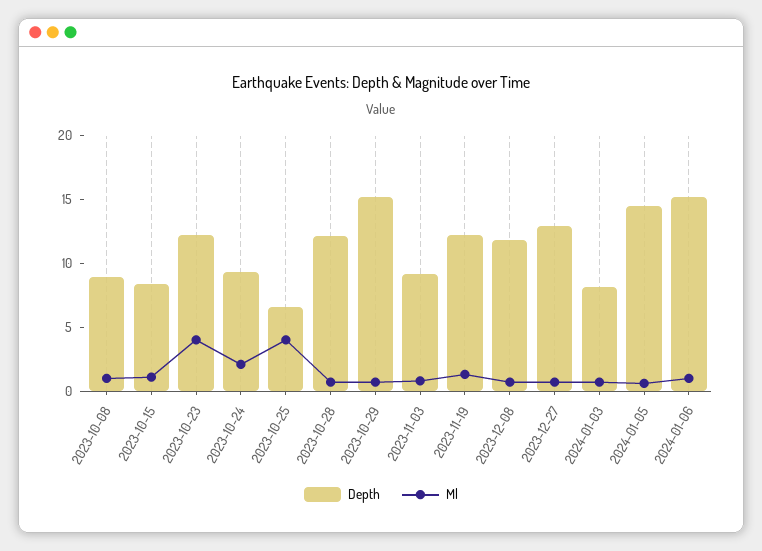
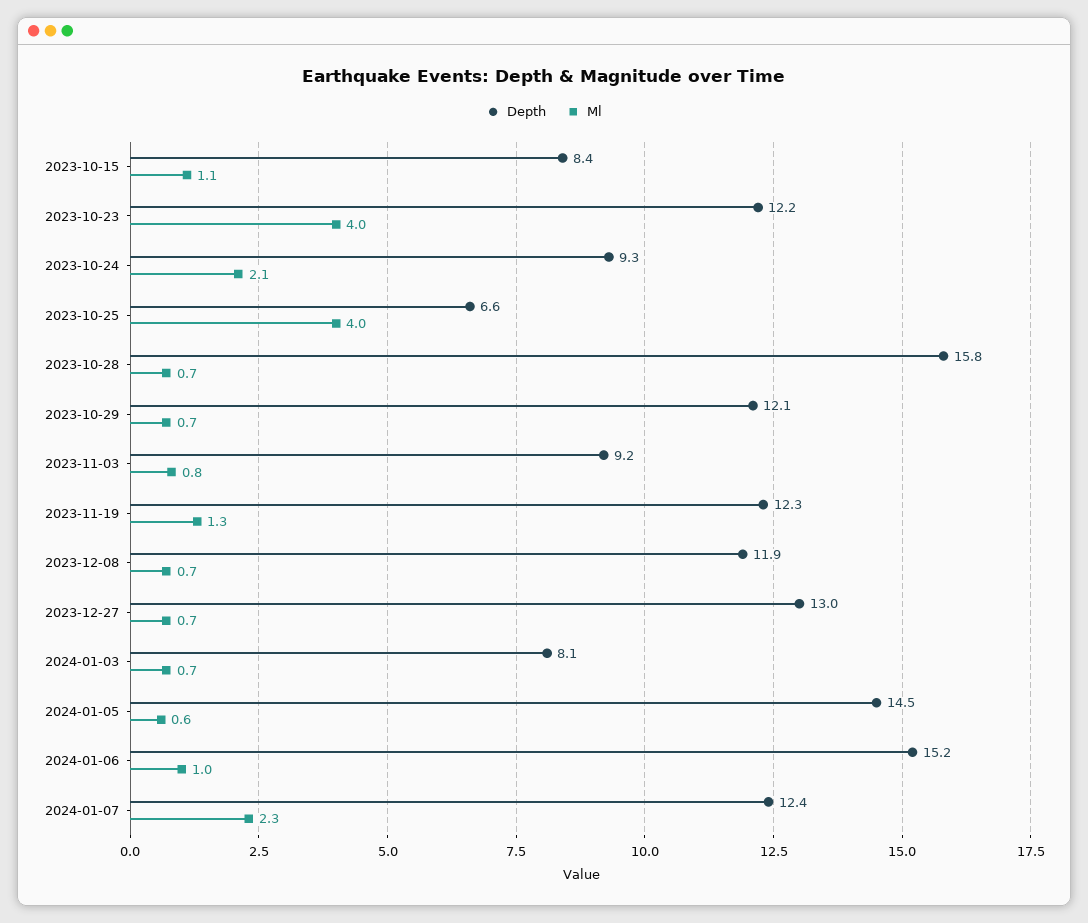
Depth, 2023-10-08: 9 -> none
Ml, 2023-10-08: 1 -> none
Depth, 2023-10-28: 12 -> 15.8
Depth, 2023-10-29: 15 -> 12.1
Depth, 2024-01-07: none -> 12.4
Ml, 2024-01-07: none -> 2.3

